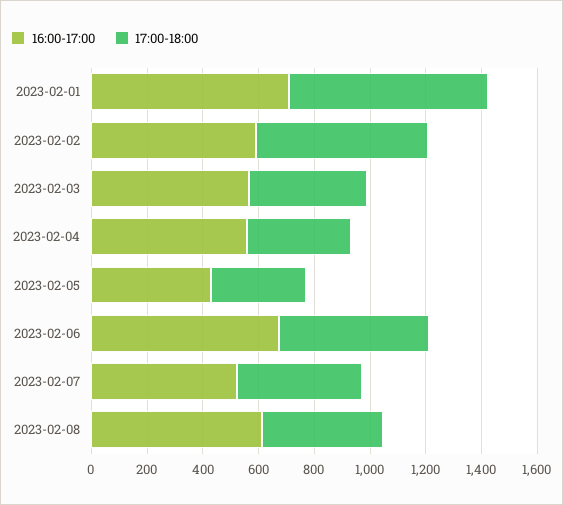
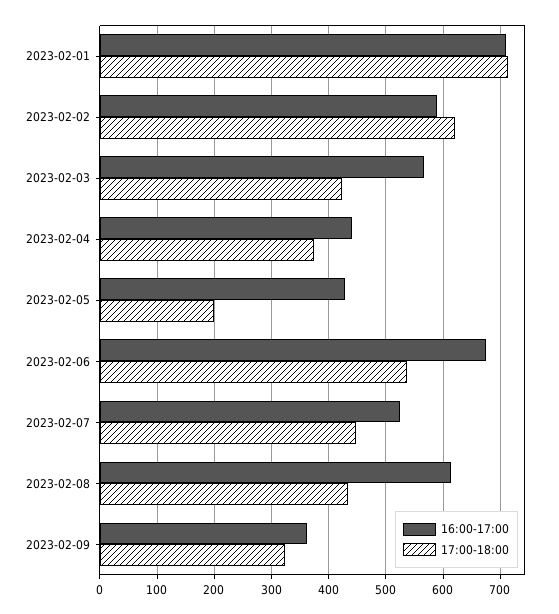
16:00-17:00, 2023-02-04: 550 -> 440
17:00-18:00, 2023-02-05: 350 -> 200
16:00-17:00, 2023-02-09: none -> 360
17:00-18:00, 2023-02-09: none -> 320

